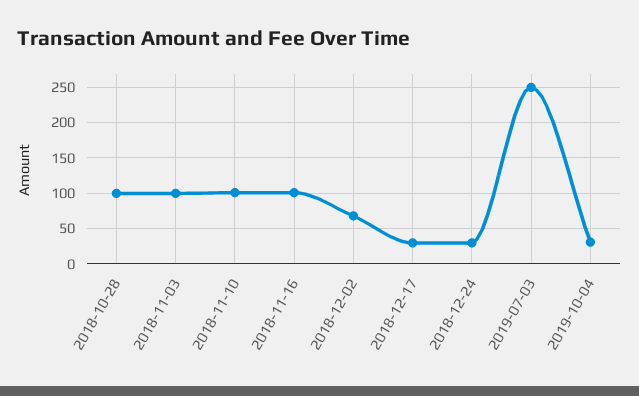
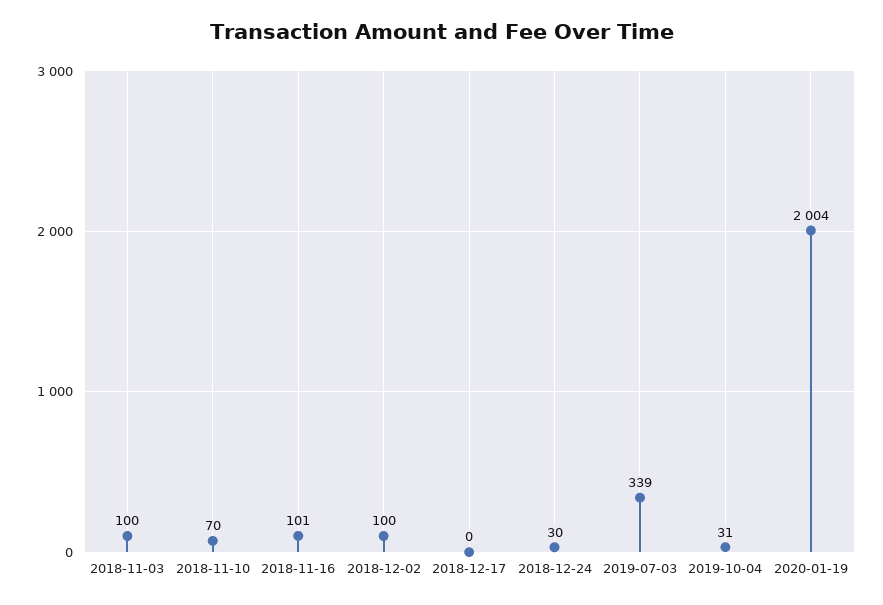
2018-10-28: 100 -> none
2018-11-10: 100 -> 70
2018-12-02: 70 -> 100
2018-12-17: 30 -> 0
2019-07-03: 250 -> 339
2020-01-19: none -> 2004

